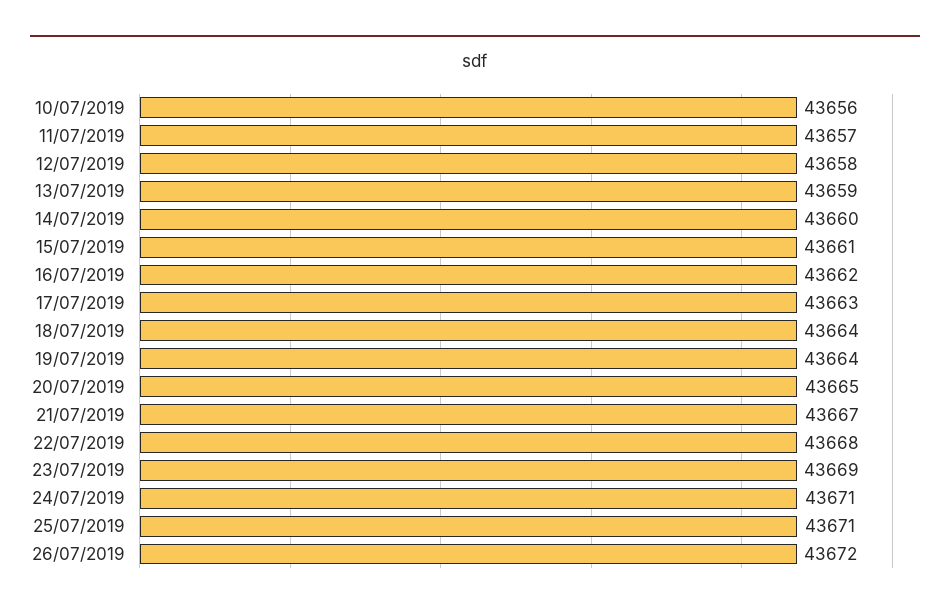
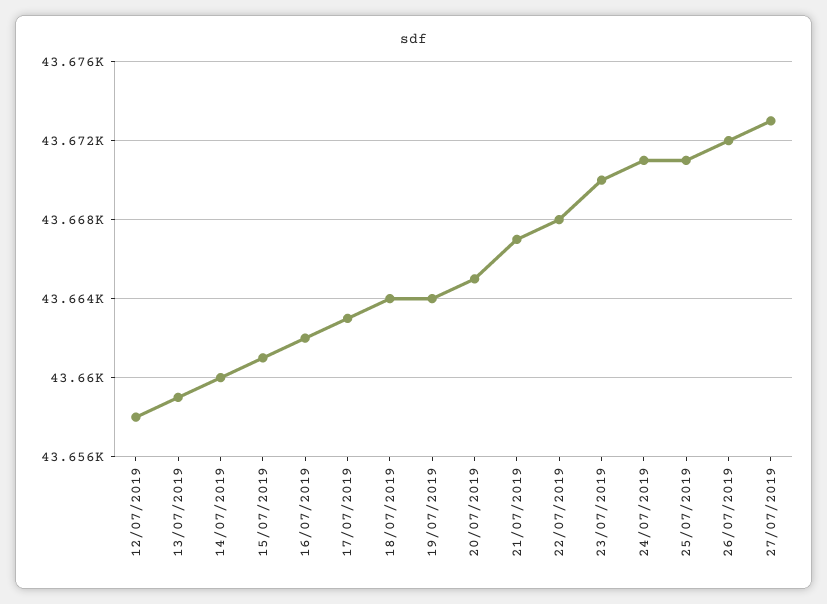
10/07/2019: 43656 -> none
11/07/2019: 43657 -> none
23/07/2019: 43669 -> 43670
27/07/2019: none -> 43673

